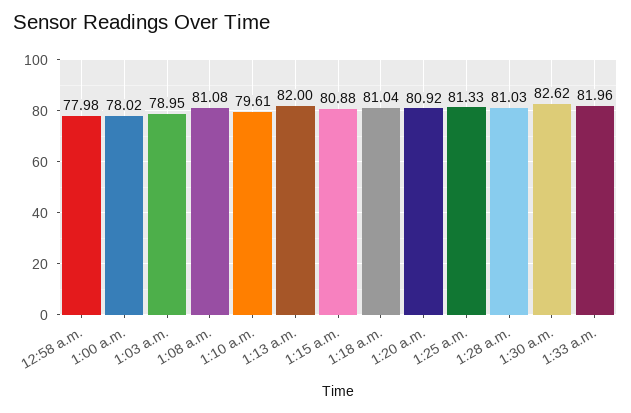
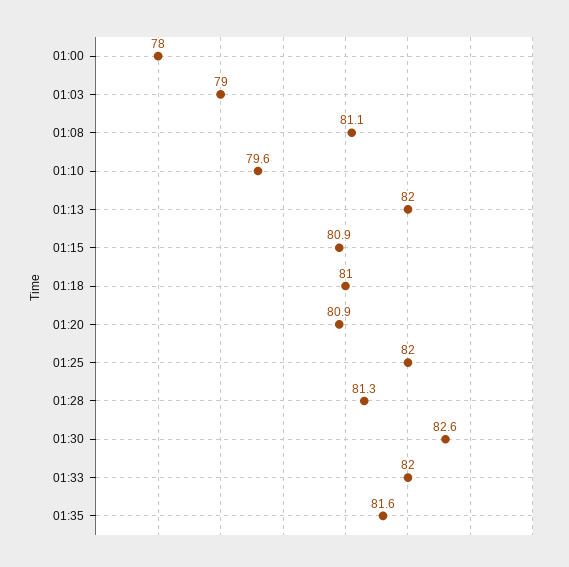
12:58 a.m.: 77.98 -> none
1:25 a.m.: 81.33 -> 82
1:28 a.m.: 81.03 -> 81.3
01:35: none -> 81.6

